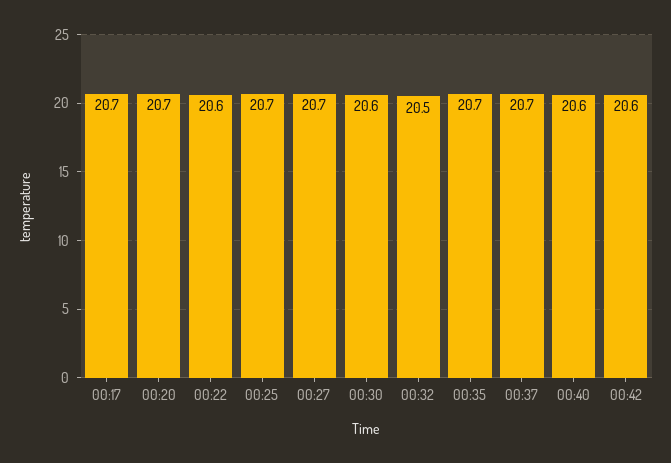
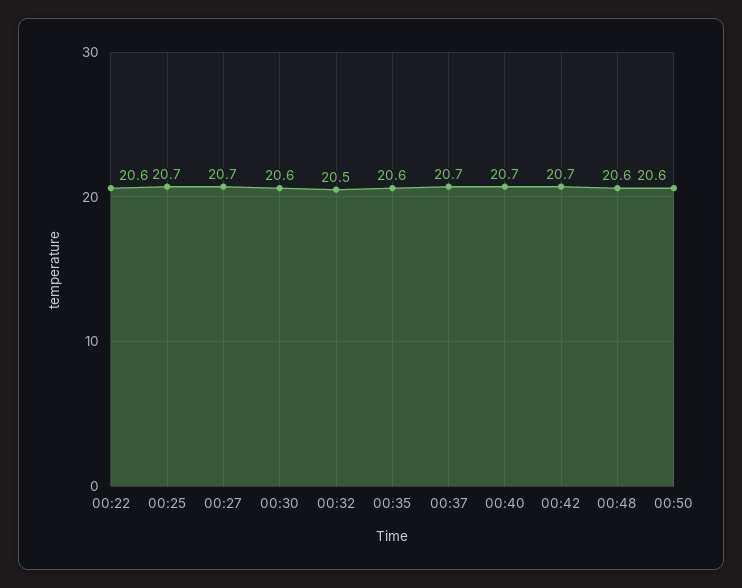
00:17: 20.7 -> none
00:20: 20.7 -> none
00:35: 20.7 -> 20.6
00:40: 20.6 -> 20.7
00:42: 20.6 -> 20.7
00:48: none -> 20.6
00:50: none -> 20.6

